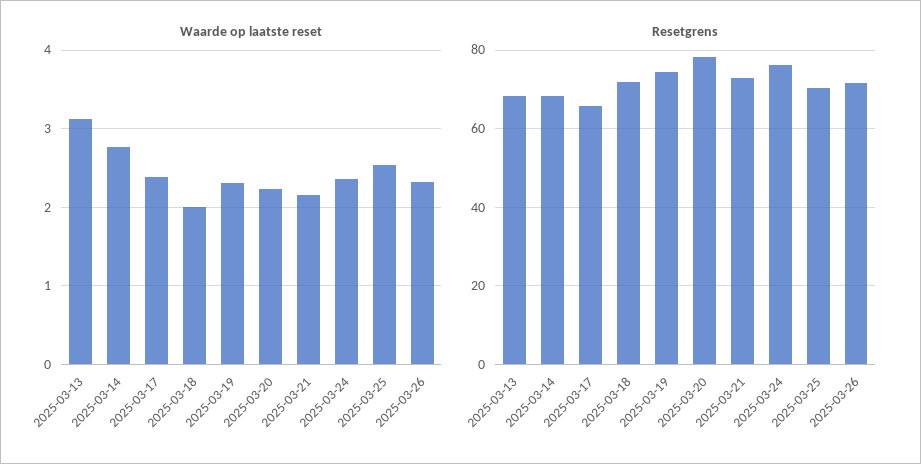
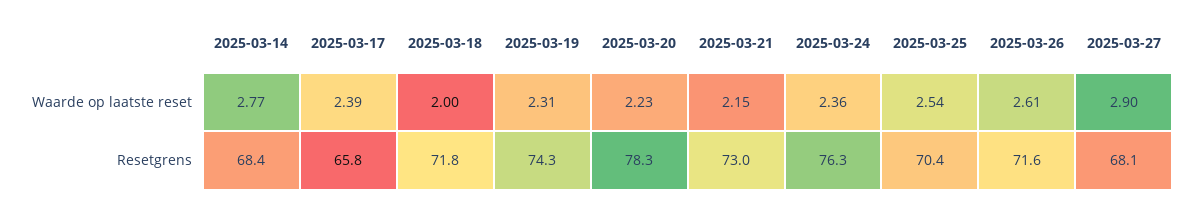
Waarde op laatste reset, 2025-03-13: 3.1 -> none
Waarde op laatste reset, 2025-03-26: 2.3 -> 2.61
Resetgrens, 2025-03-13: 68 -> none
Waarde op laatste reset, 2025-03-27: none -> 2.9
Resetgrens, 2025-03-27: none -> 68.1

